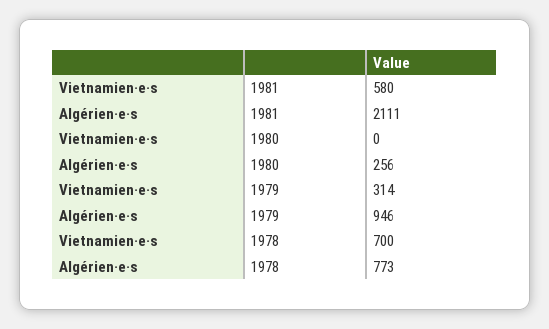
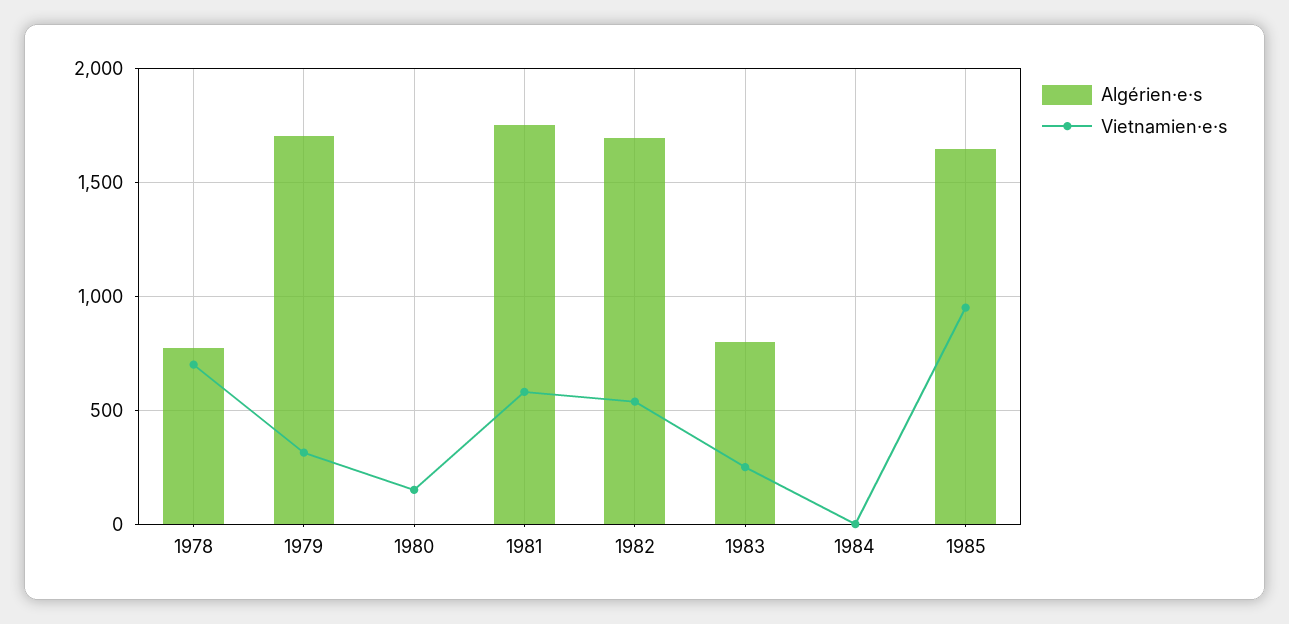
Algérien·e·s, 1981: 2111 -> 1750
Vietnamien·e·s, 1980: 0 -> 150
Algérien·e·s, 1980: 256 -> 0
Algérien·e·s, 1979: 946 -> 1700
Algérien·e·s, 1982: none -> 1700
Vietnamien·e·s, 1982: none -> 550
Algérien·e·s, 1983: none -> 800
Vietnamien·e·s, 1983: none -> 250
Algérien·e·s, 1984: none -> 0
Vietnamien·e·s, 1984: none -> 0
Algérien·e·s, 1985: none -> 1650
Vietnamien·e·s, 1985: none -> 950

